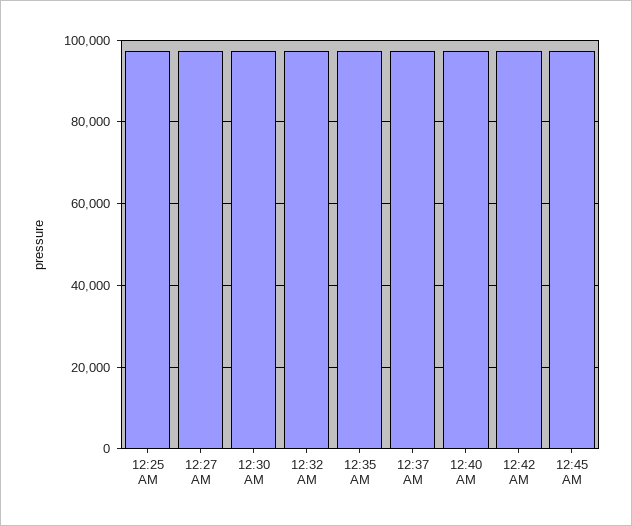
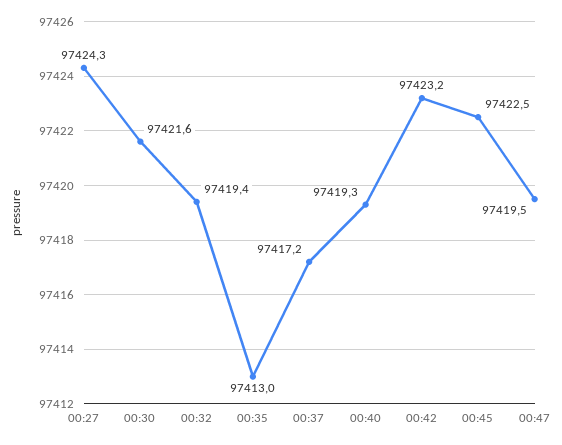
12:25 AM: 98000 -> none
00:47: none -> 97419.5

